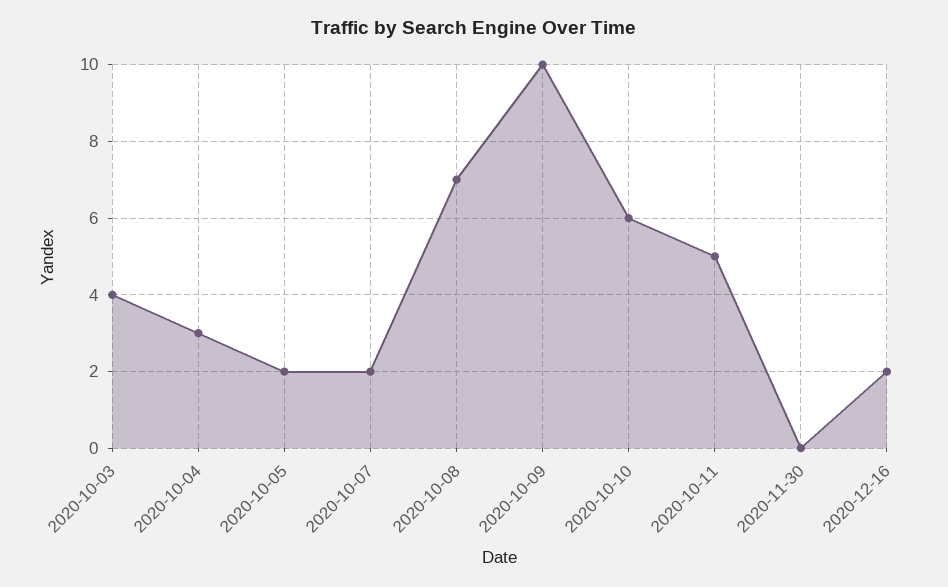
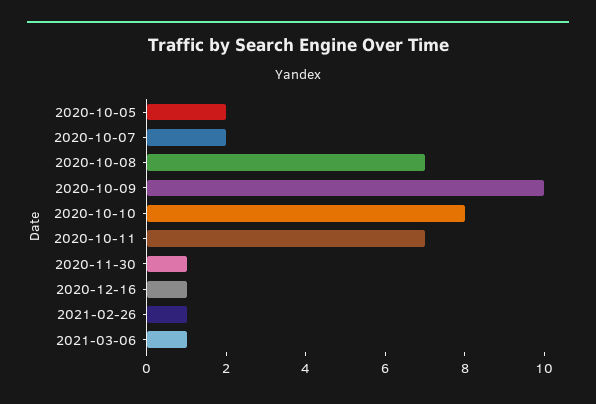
2020-10-03: 4 -> none
2020-10-04: 3 -> none
2020-10-10: 6 -> 8
2020-10-11: 5 -> 7
2020-11-30: 0 -> 1
2020-12-16: 2 -> 1
2021-02-26: none -> 1
2021-03-06: none -> 1

